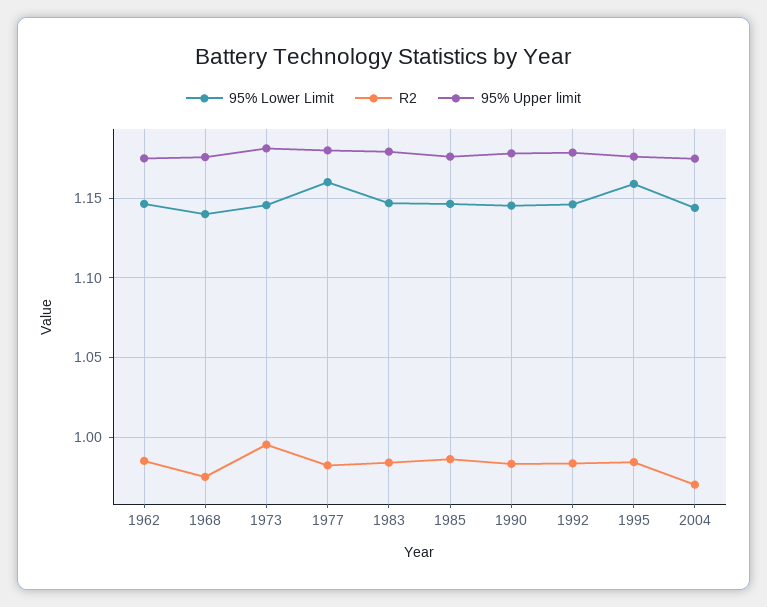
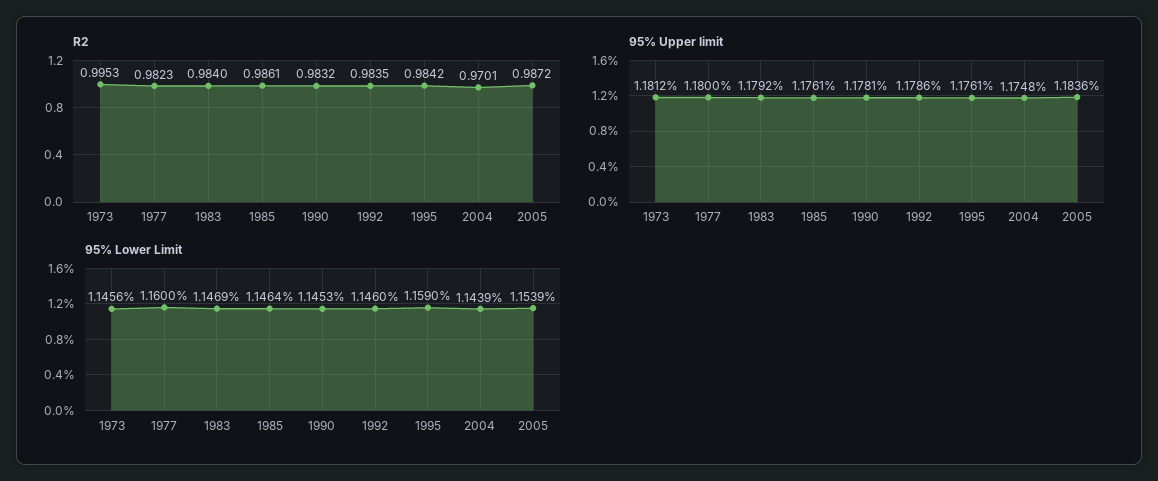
95% Lower Limit, 1962: 1.145 -> none
R2, 1962: 0.985 -> none
95% Upper limit, 1962: 1.175 -> none
95% Lower Limit, 1968: 1.14 -> none
R2, 1968: 0.975 -> none
95% Upper limit, 1968: 1.175 -> none
R2, 2005: none -> 0.9872
95% Upper limit, 2005: none -> 1.1836
95% Lower Limit, 2005: none -> 1.1539

